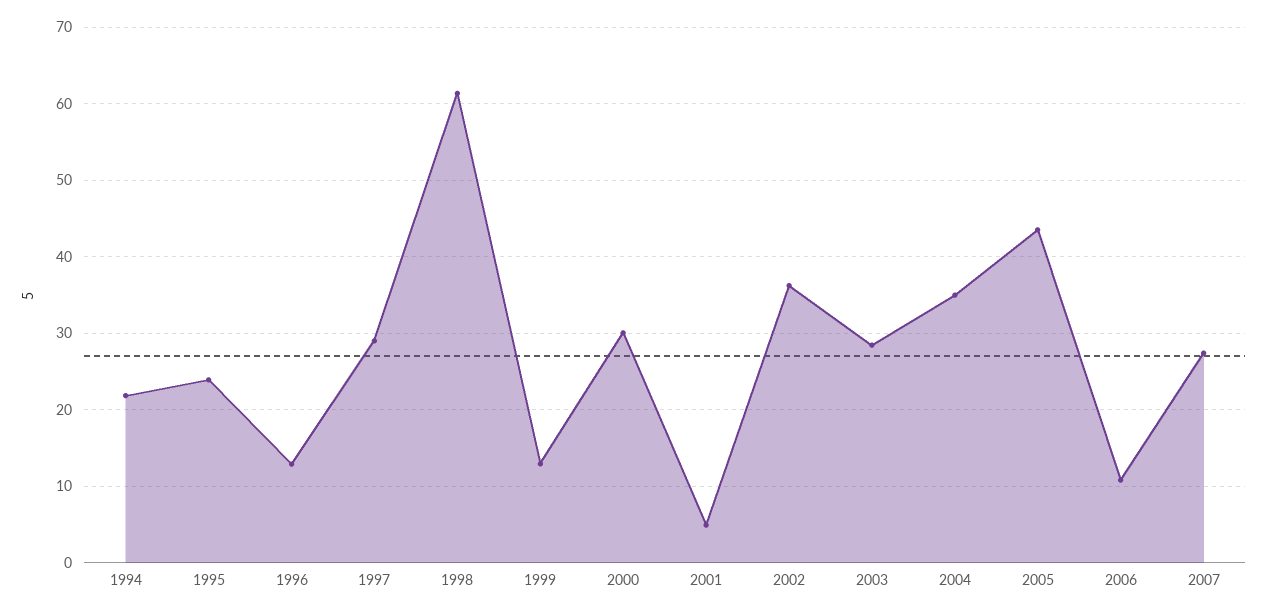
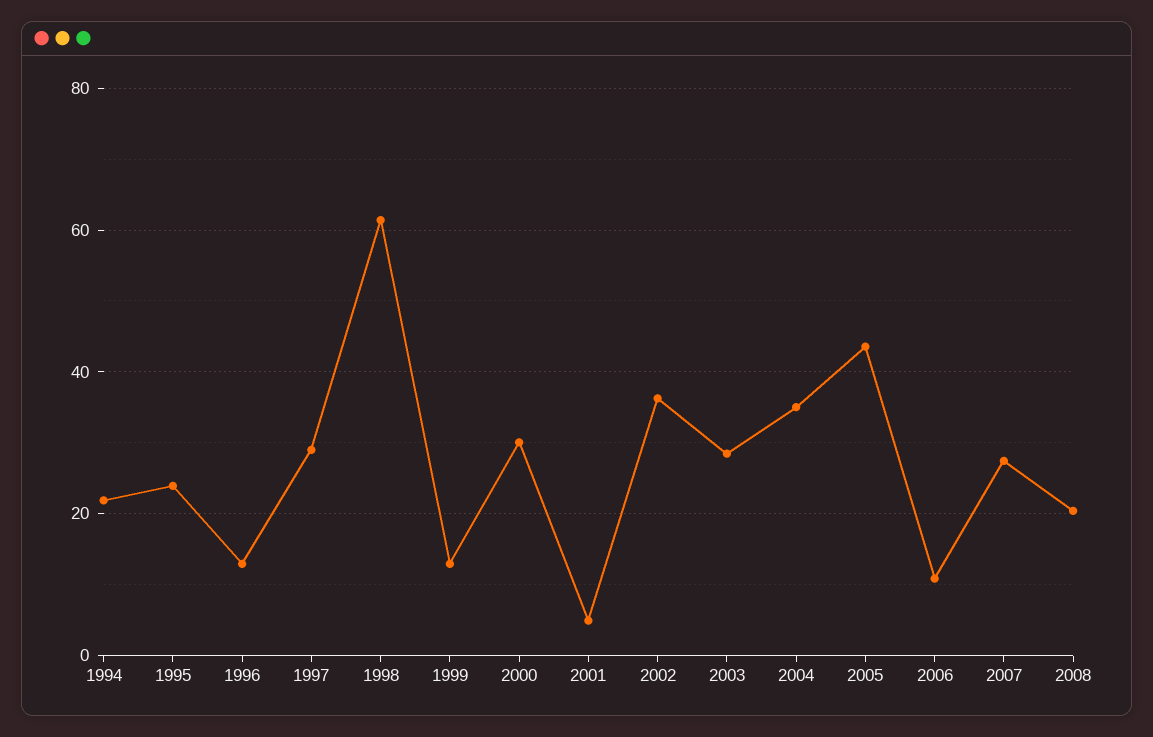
2008: none -> 20

